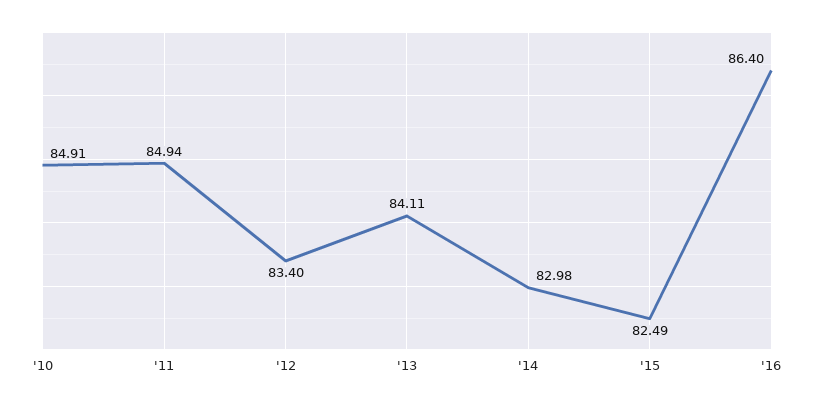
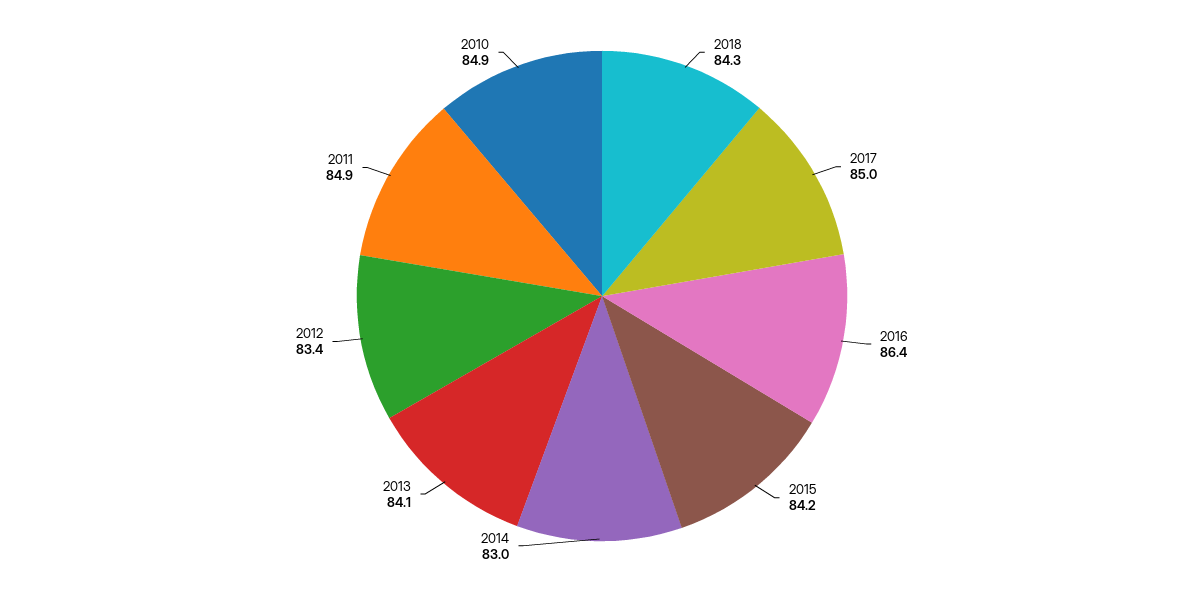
'15: 82.49 -> 84.2
2018: none -> 84.3
2017: none -> 85

